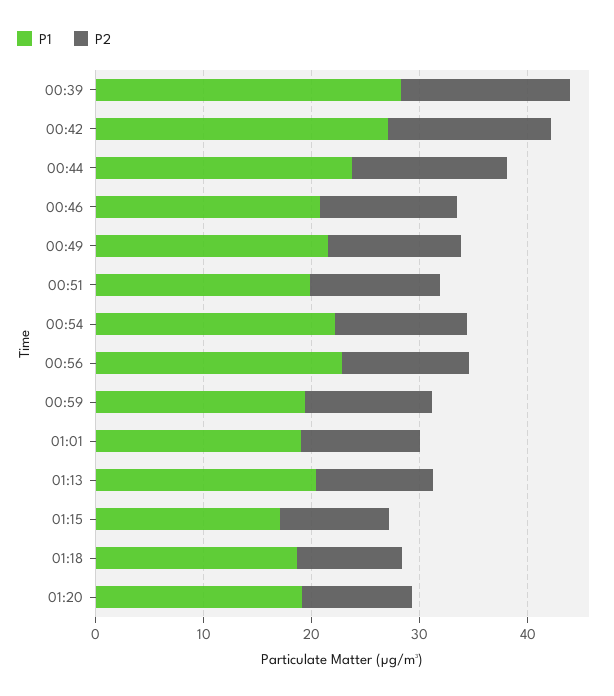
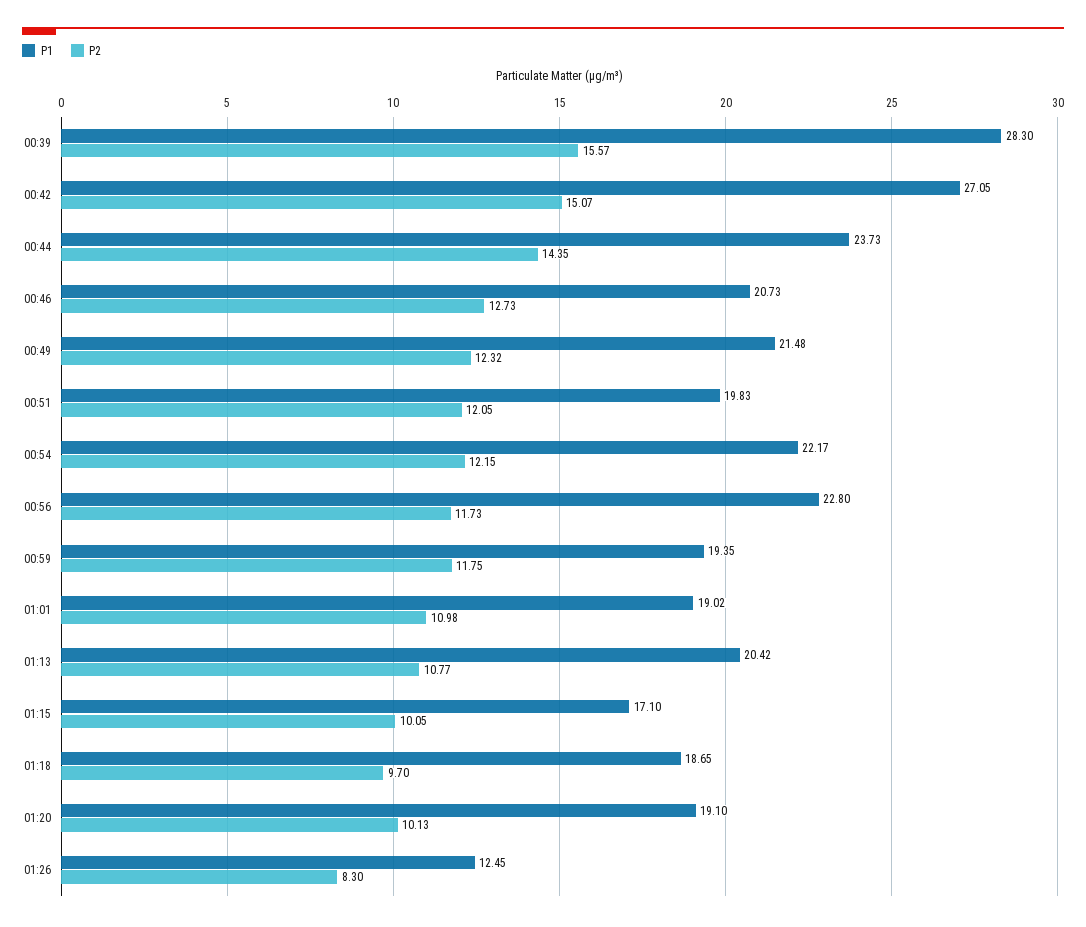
P1, 01:26: none -> 12.45
P2, 01:26: none -> 8.3

